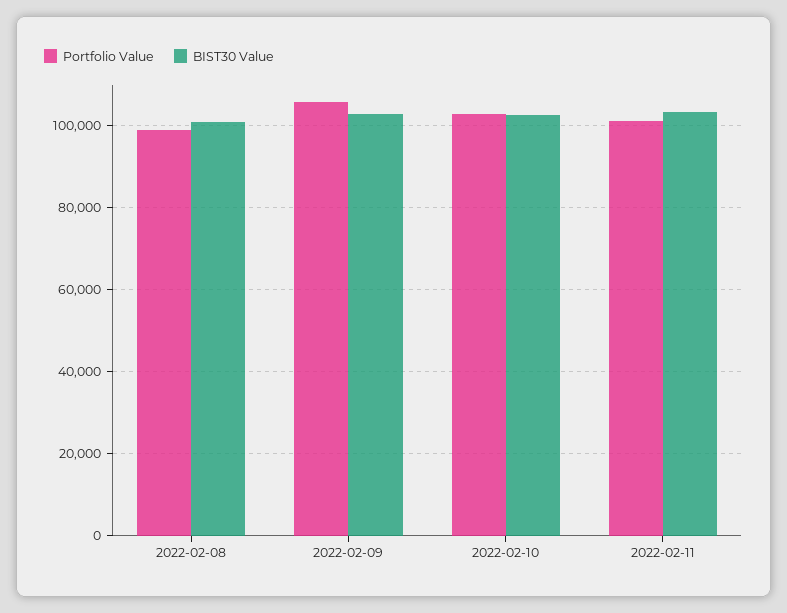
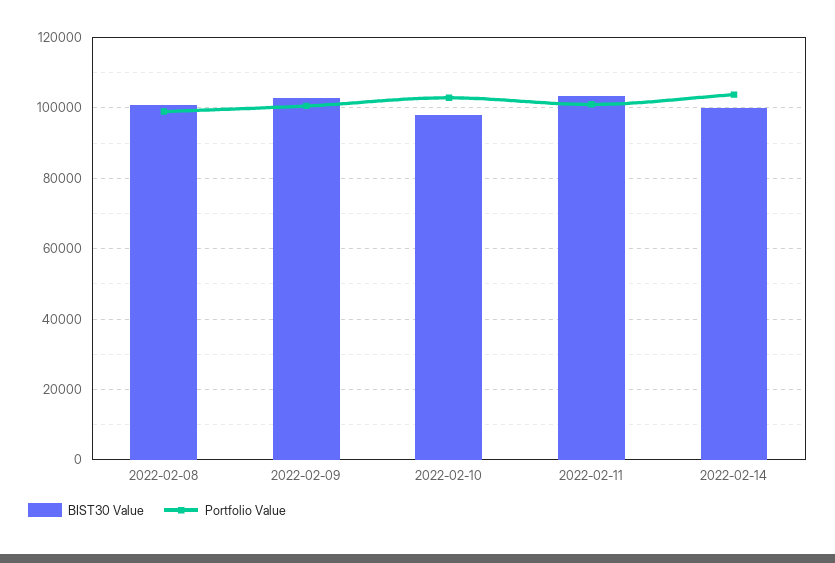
Portfolio Value, 2022-02-09: 106000 -> 100000
BIST30 Value, 2022-02-10: 102000 -> 98000
BIST30 Value, 2022-02-14: none -> 100000
Portfolio Value, 2022-02-14: none -> 104000

